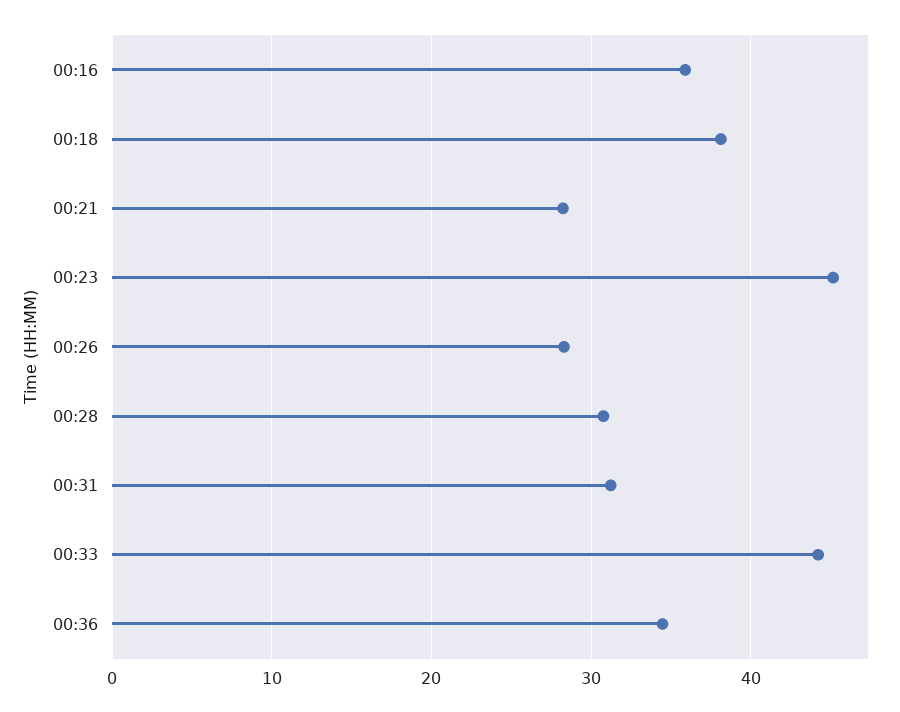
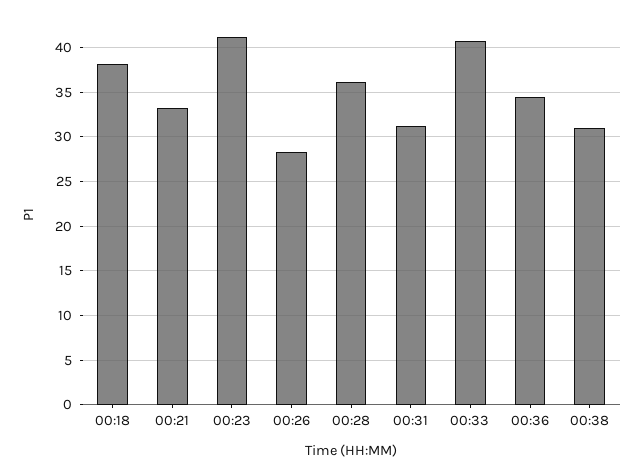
00:16: 36 -> none
00:21: 28 -> 33
00:23: 45 -> 41
00:28: 31 -> 36
00:33: 44 -> 41
00:38: none -> 31

